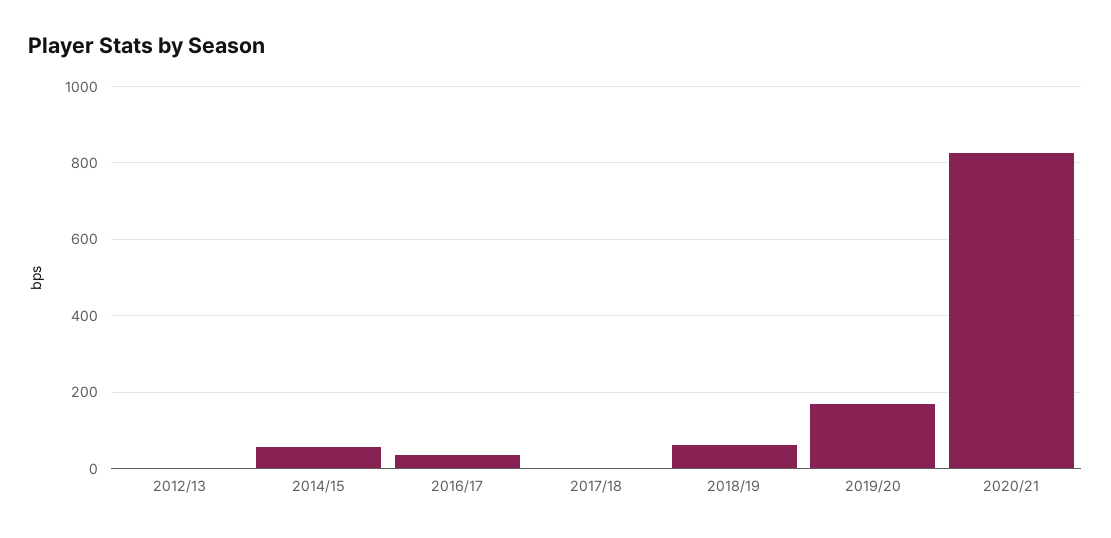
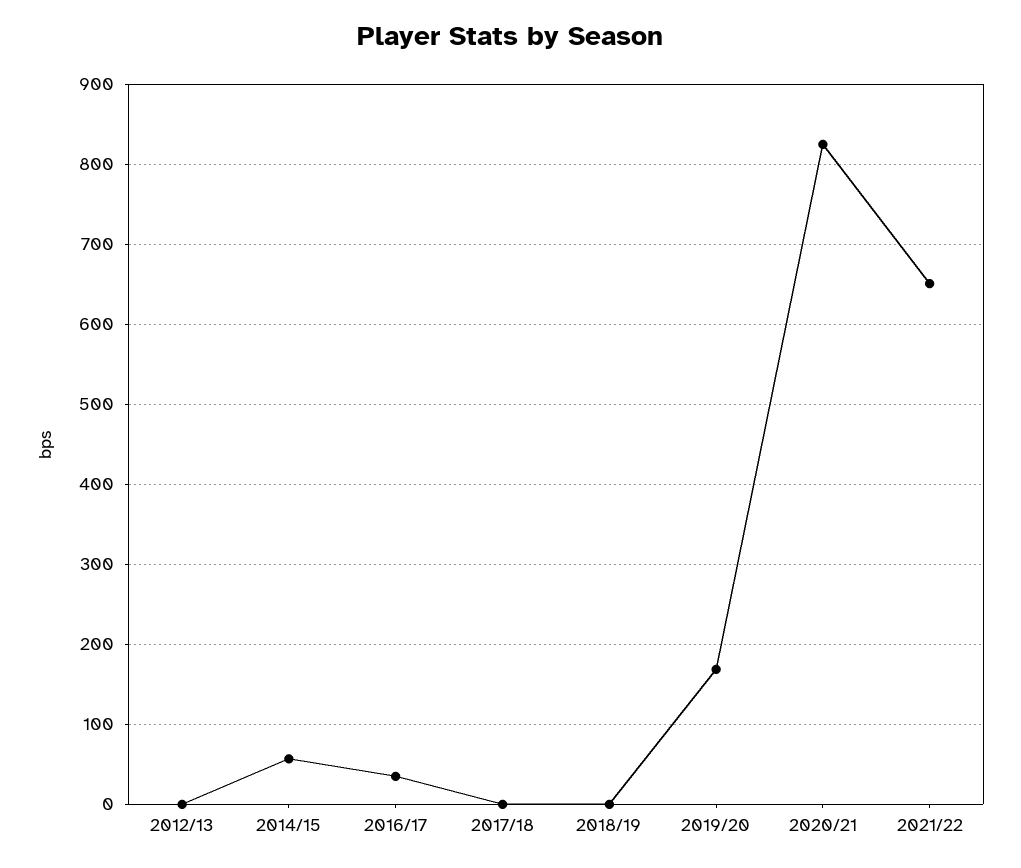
2018/19: 60 -> 0
2021/22: none -> 650

